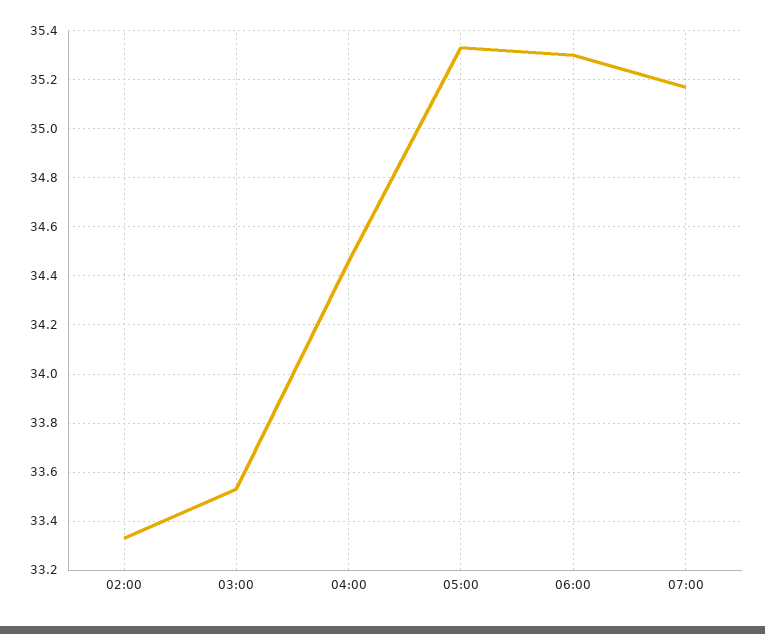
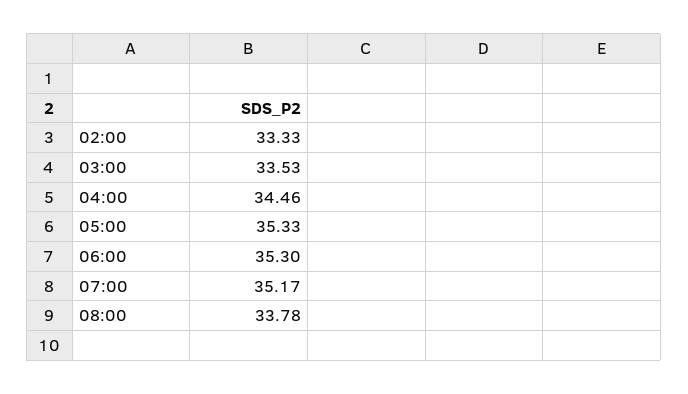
08:00: none -> 33.78

